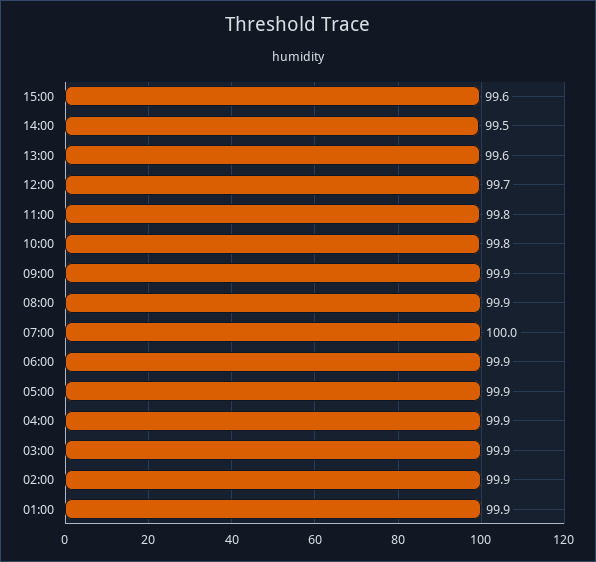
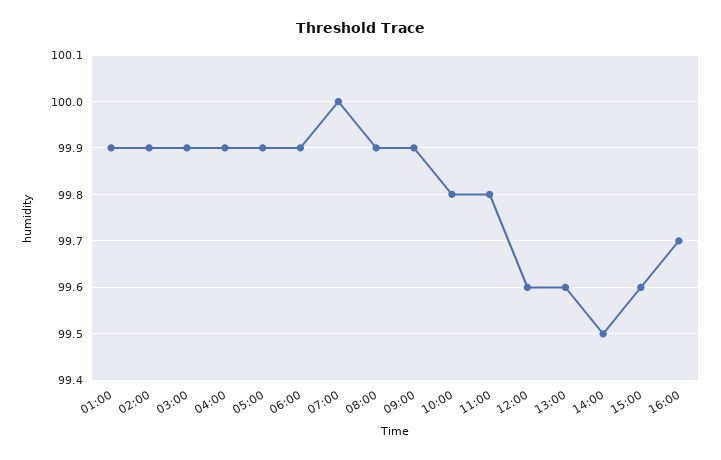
12:00: 99.7 -> 99.6
16:00: none -> 99.7

